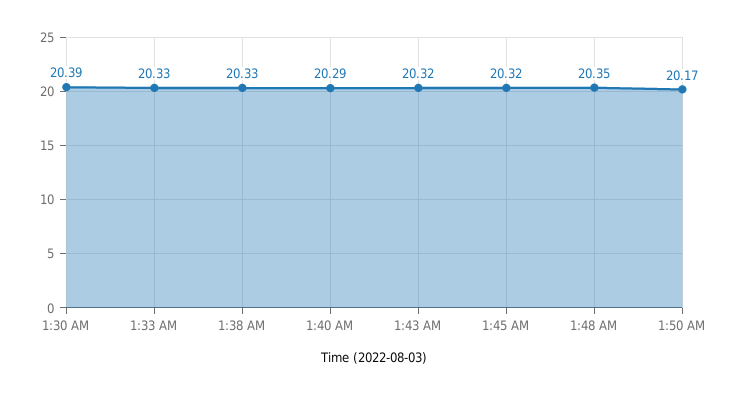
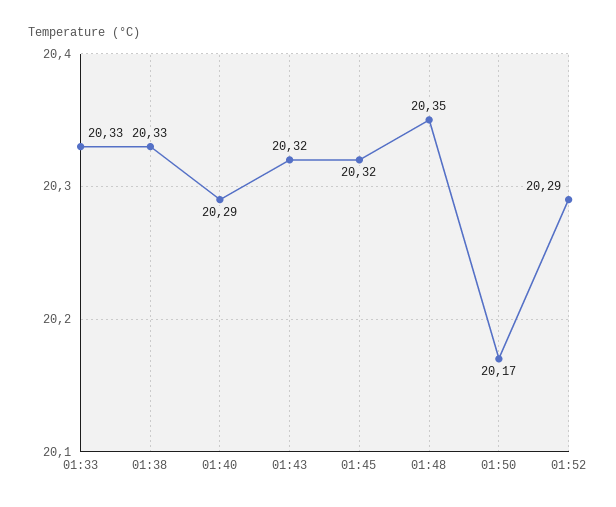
1:30 AM: 20.39 -> none
01:52: none -> 20.29

